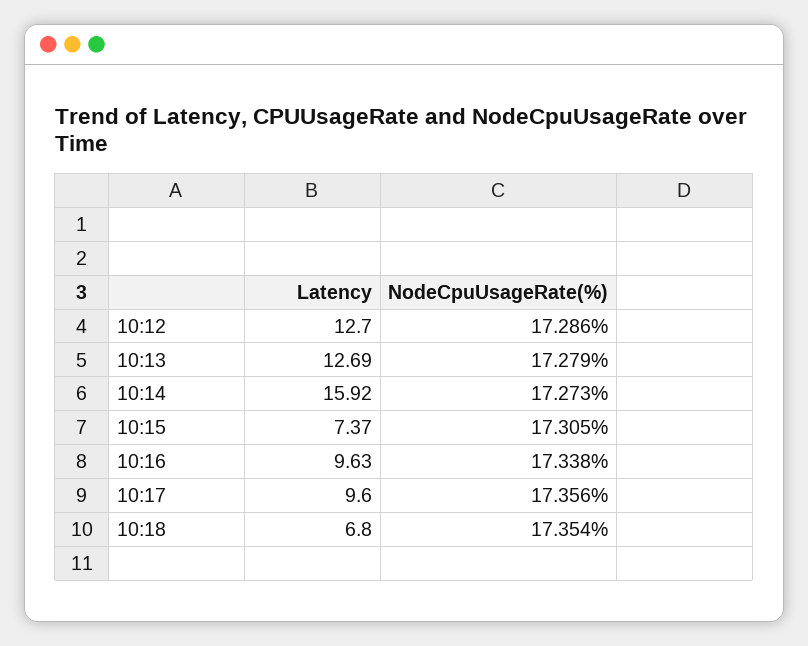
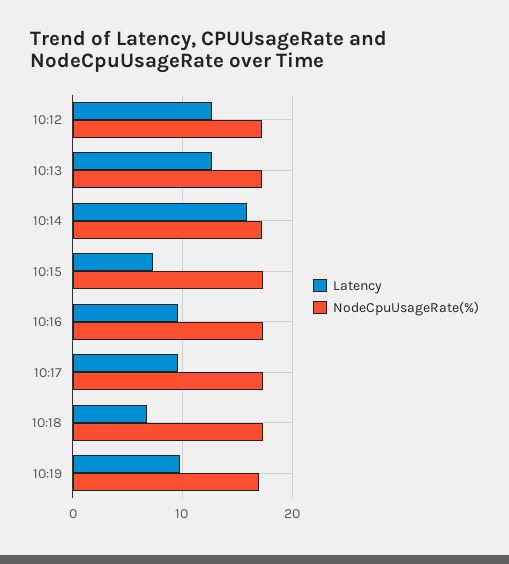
Latency, 10:19: none -> 10
NodeCpuUsageRate(%), 10:19: none -> 17

